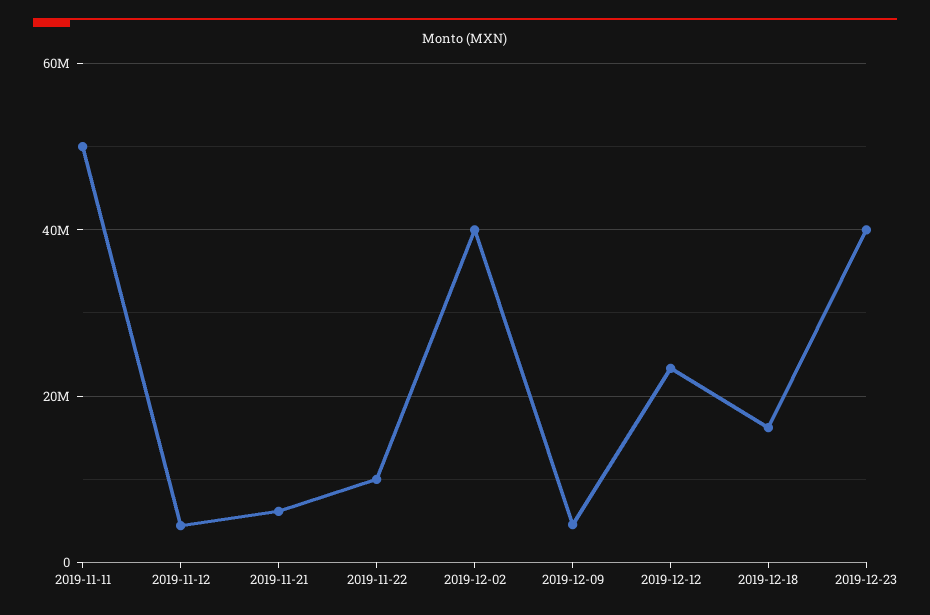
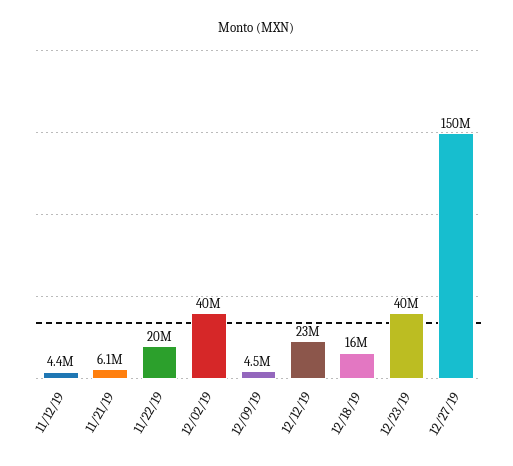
2019-11-11: 50000000 -> none
2019-11-22: 10000000 -> 20000000
12/27/19: none -> 150000000

